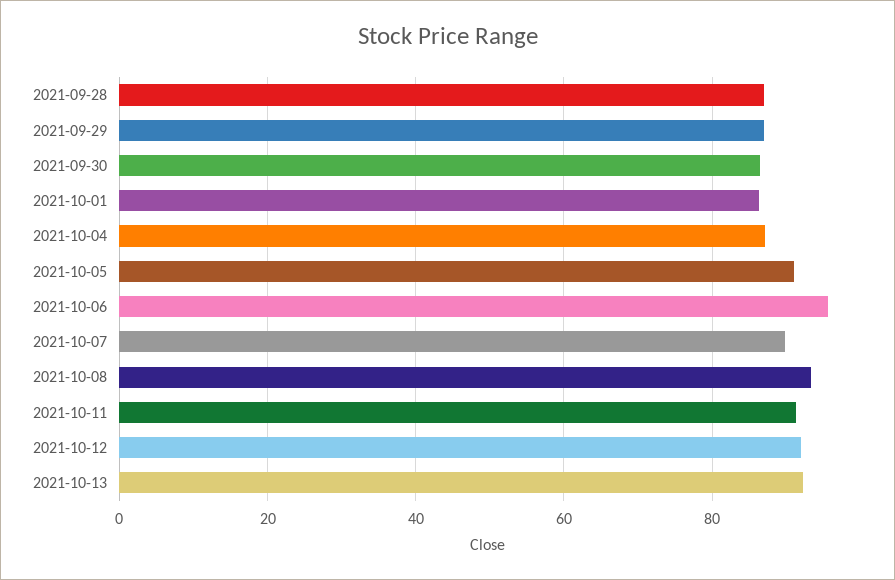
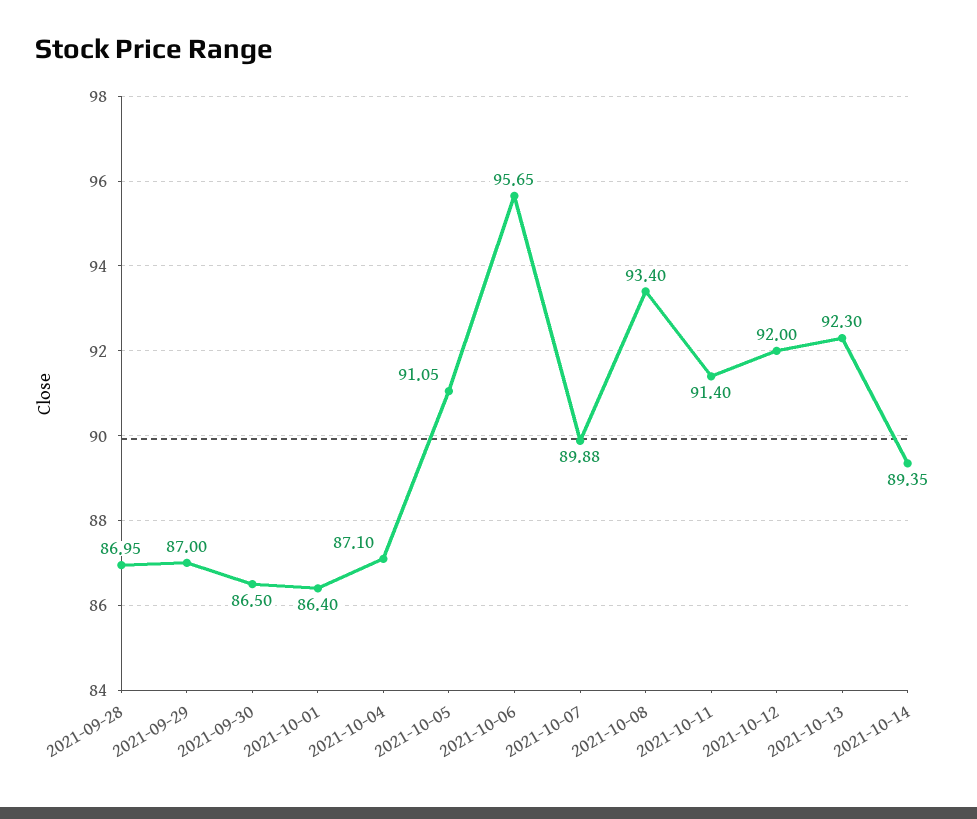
2021-10-14: none -> 89.35

